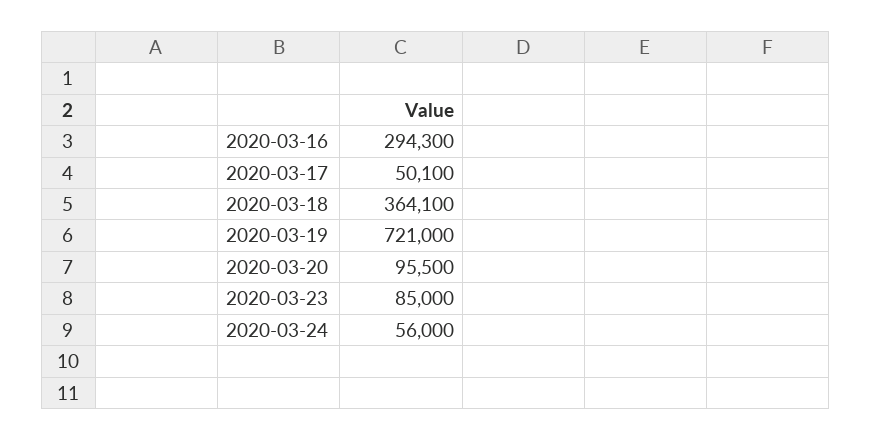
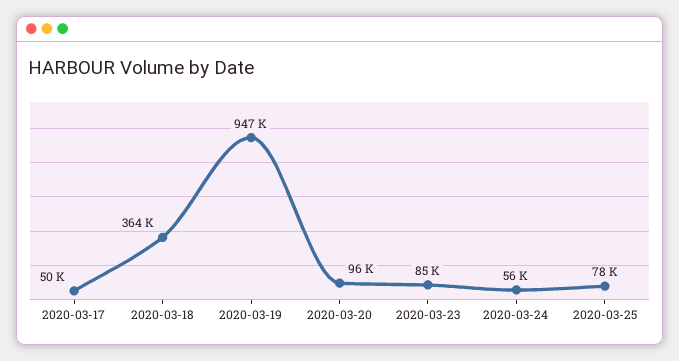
2020-03-16: 294300 -> none
2020-03-19: 721000 -> 947000
2020-03-25: none -> 78000

